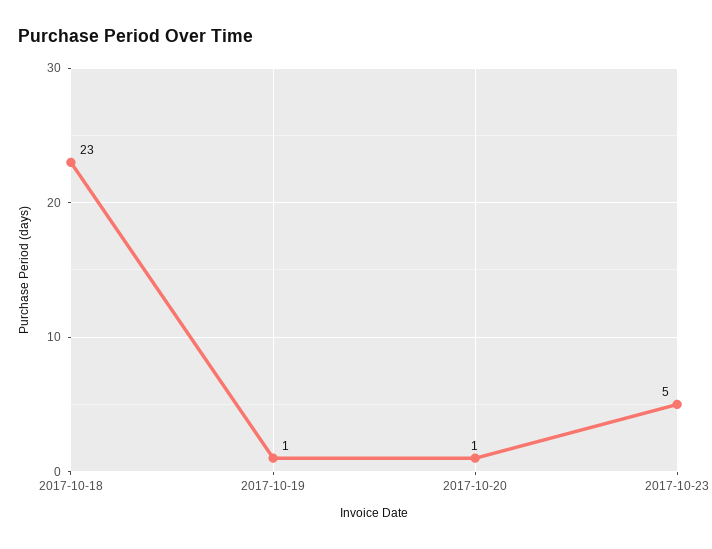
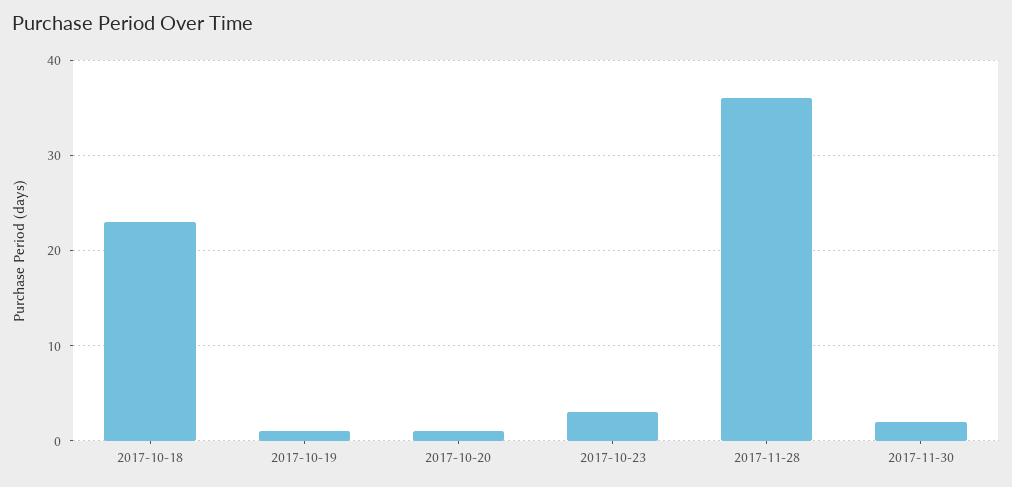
2017-10-23: 5 -> 3
2017-11-28: none -> 36
2017-11-30: none -> 2

